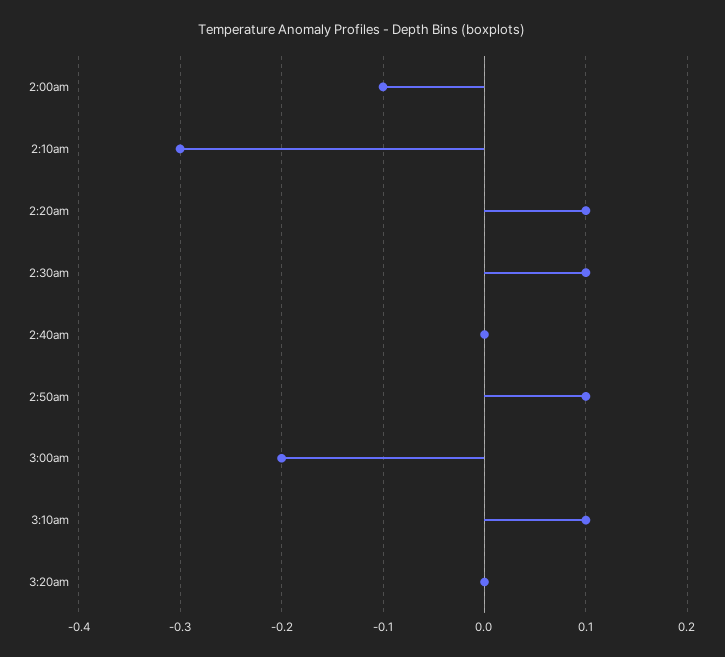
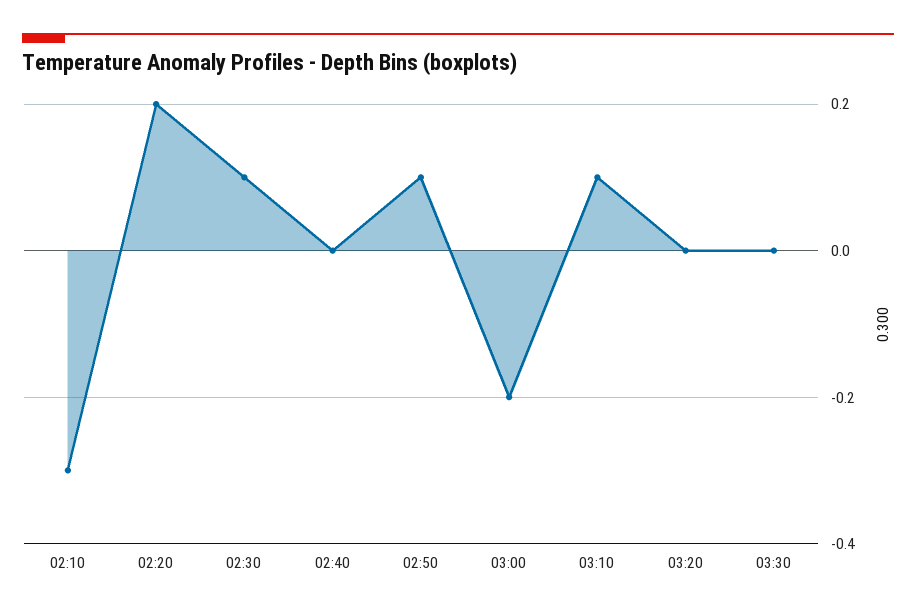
2:00am: -0.1 -> none
2:20am: 0.1 -> 0.2
03:30: none -> 0

